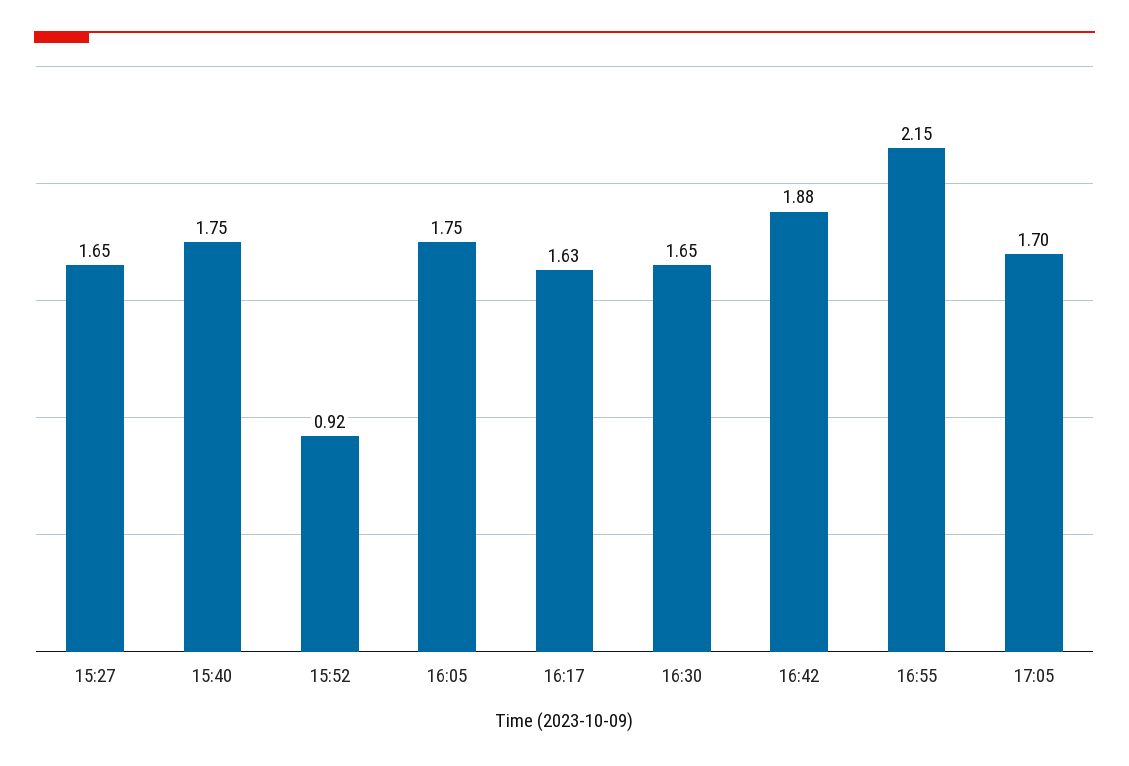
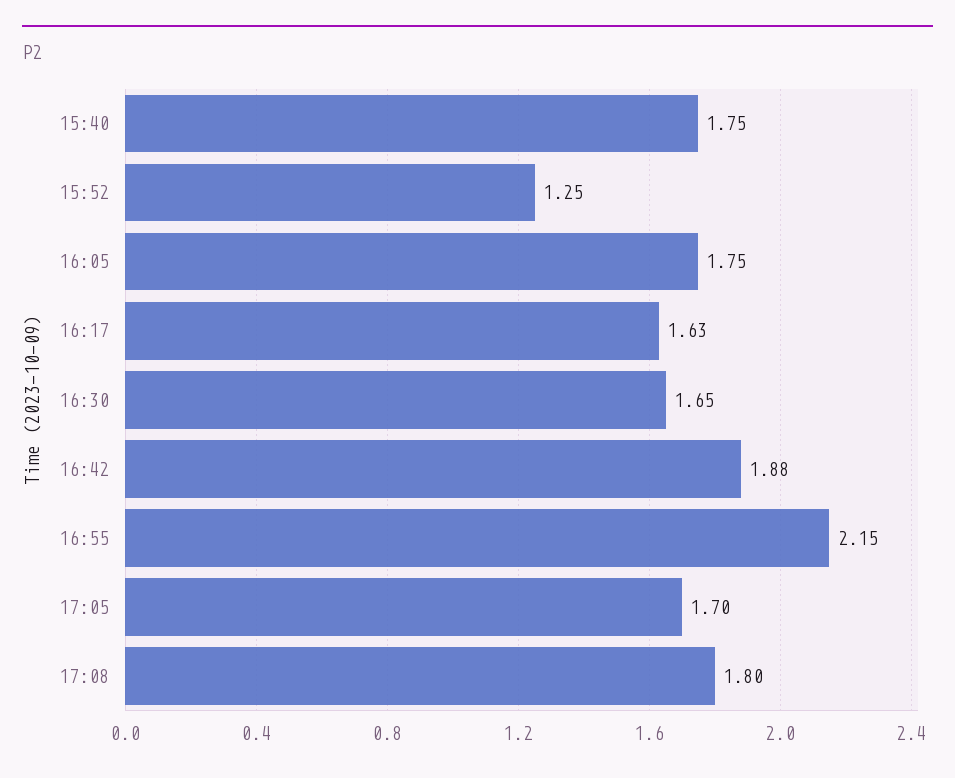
15:27: 1.65 -> none
15:52: 0.92 -> 1.25
17:08: none -> 1.8

